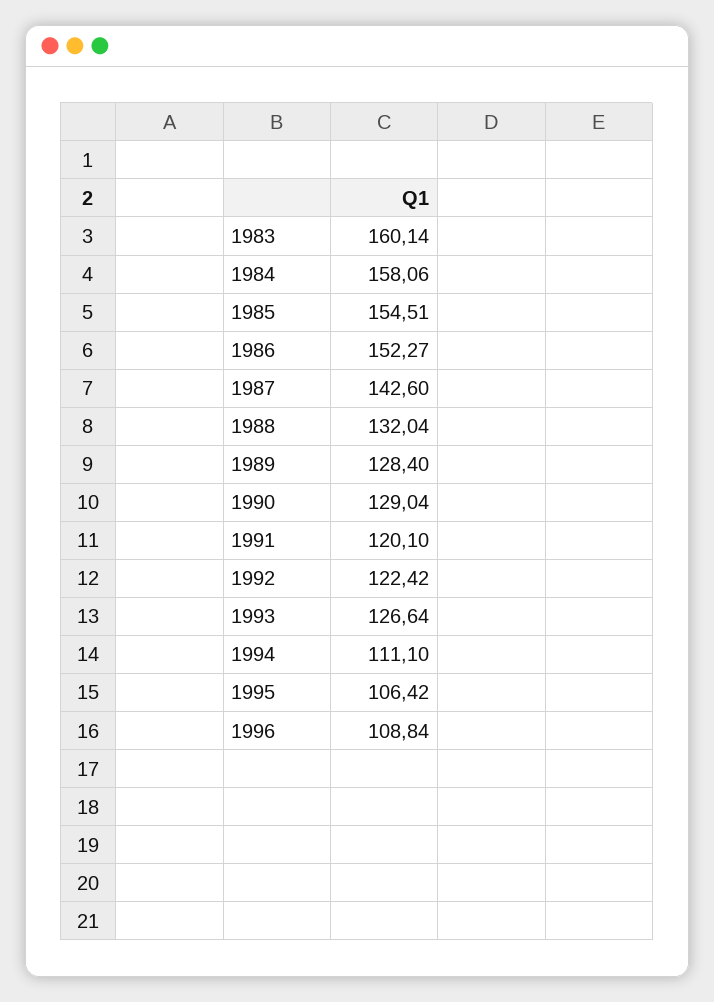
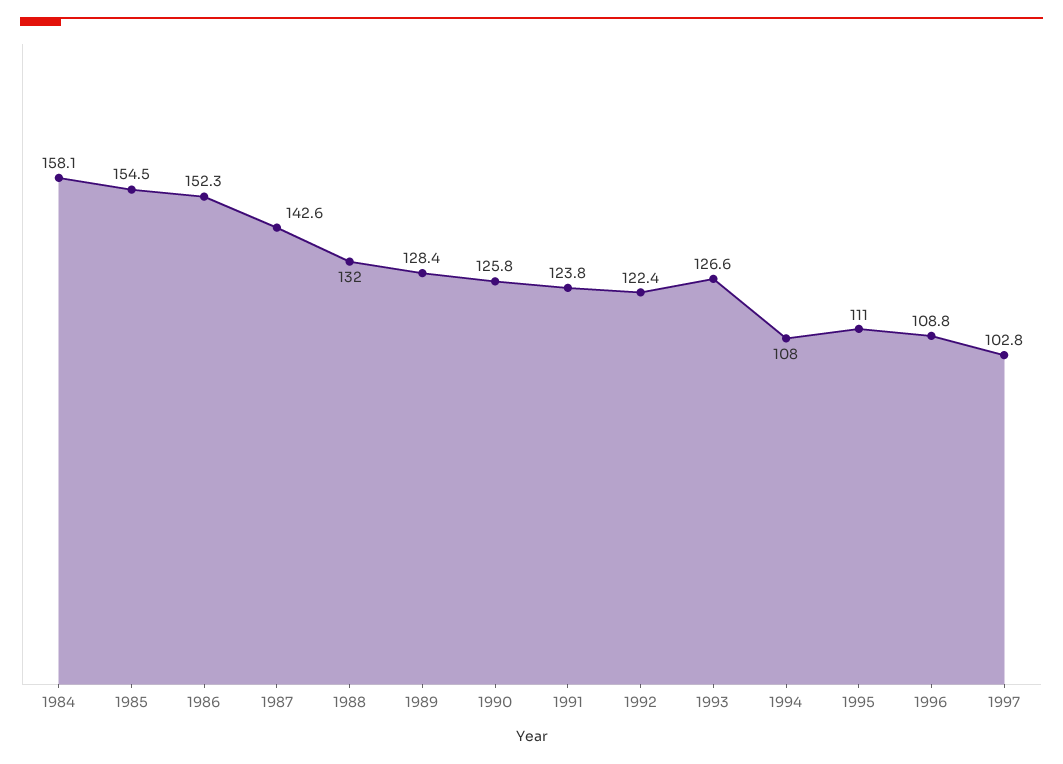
1983: 160.14 -> none
1990: 129.04 -> 125.8
1991: 120.1 -> 123.8
1994: 111.1 -> 108
1995: 106.42 -> 111
1997: none -> 102.8

